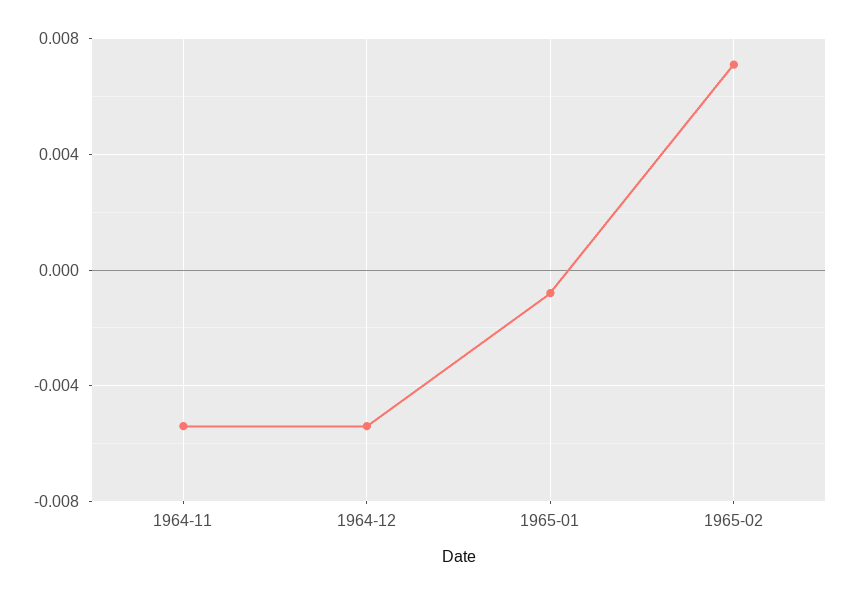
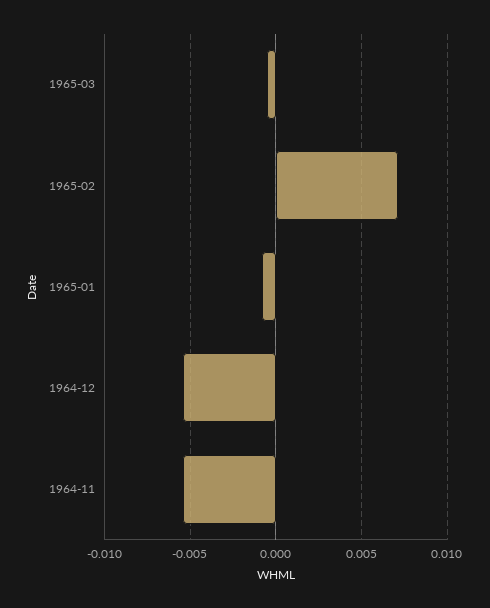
1965-03: none -> -0.0005

